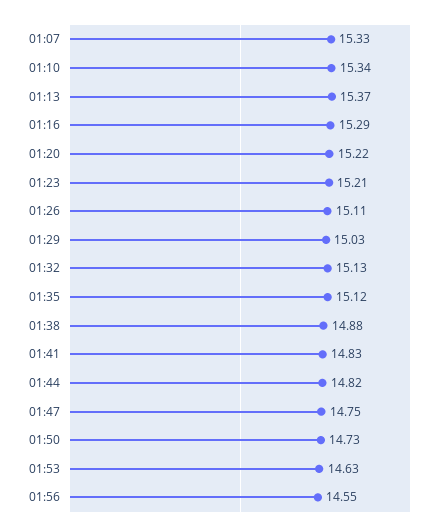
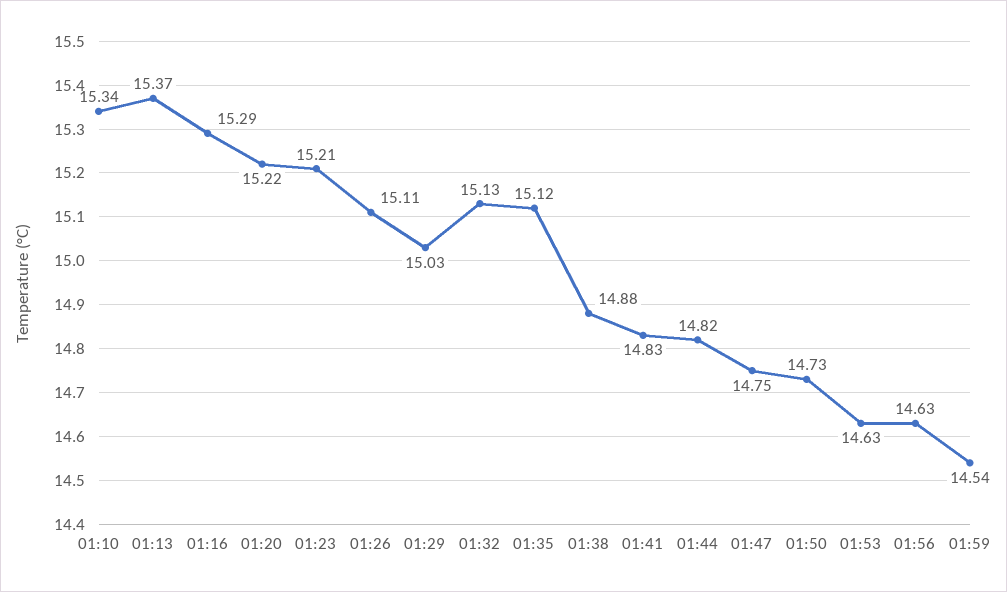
01:07: 15.33 -> none
01:56: 14.55 -> 14.63
01:59: none -> 14.54

